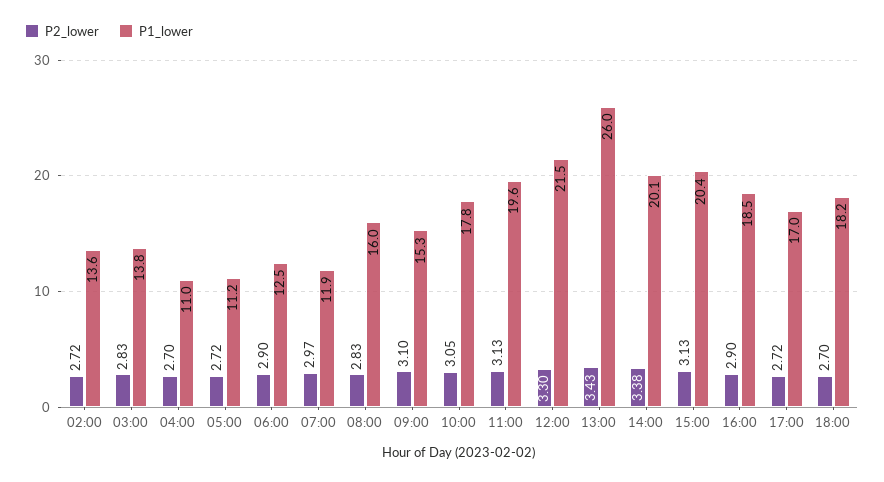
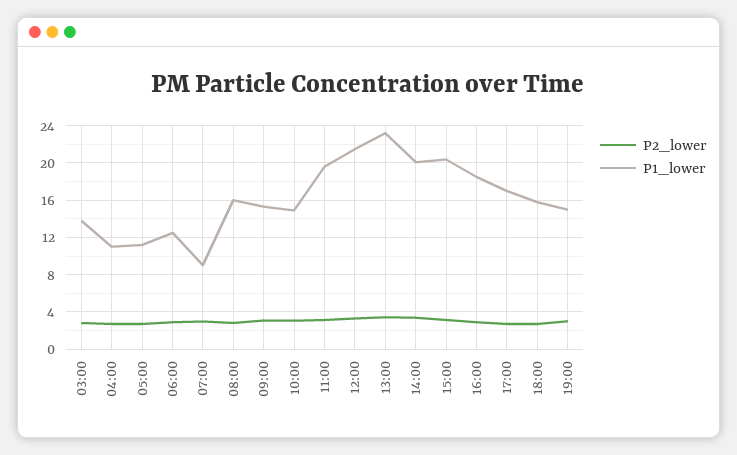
P2_lower, 02:00: 2.72 -> none
P1_lower, 02:00: 13.6 -> none
P1_lower, 07:00: 11.9 -> 9
P1_lower, 10:00: 17.8 -> 15
P1_lower, 13:00: 26 -> 23
P1_lower, 18:00: 18.2 -> 16
P2_lower, 19:00: none -> 3
P1_lower, 19:00: none -> 15

